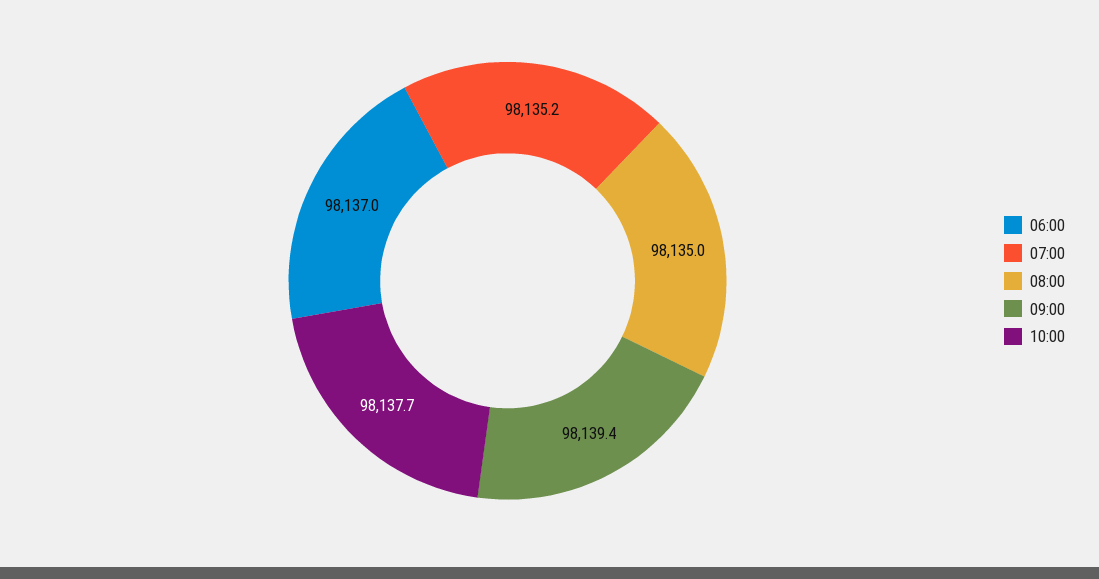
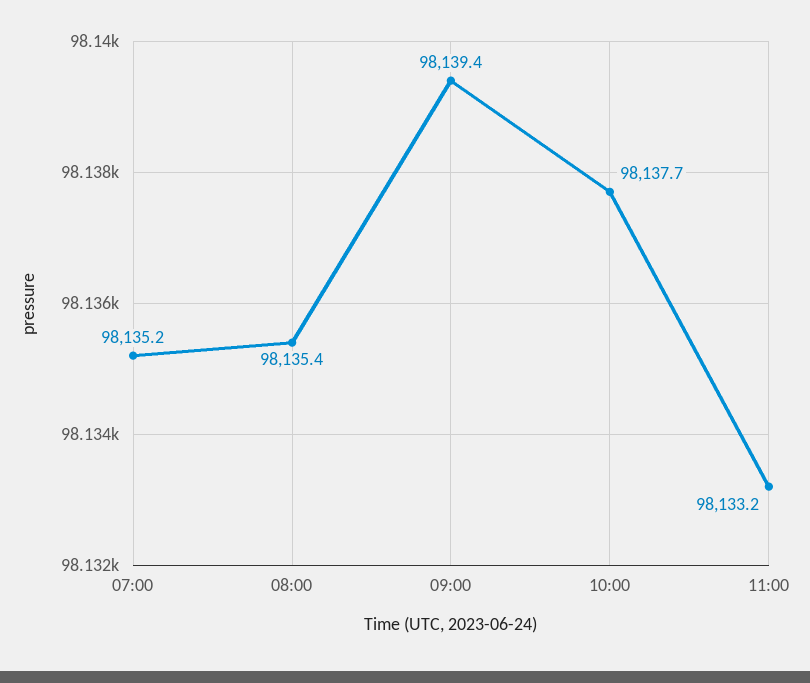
06:00: 98137 -> none
08:00: 98135 -> 98135.4
11:00: none -> 98133.2

